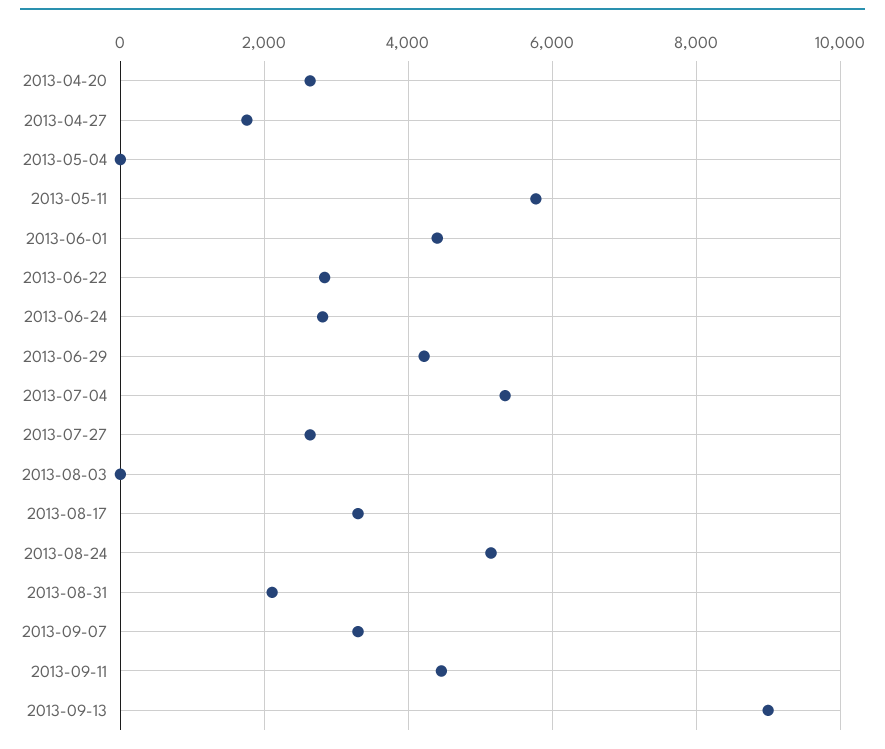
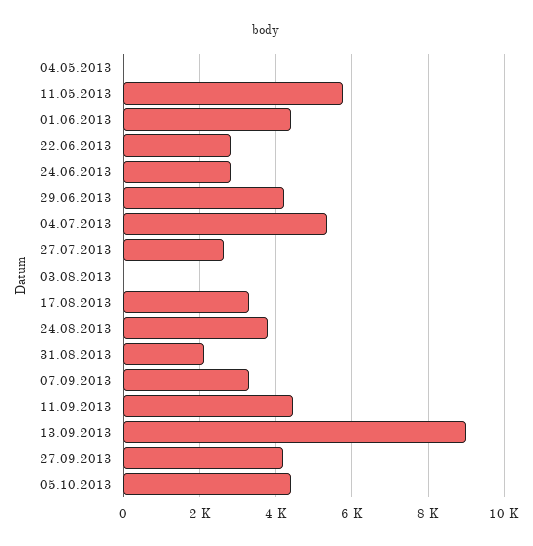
2013-04-20: 2600 -> none
2013-04-27: 1800 -> none
2013-08-24: 5200 -> 3800
27.09.2013: none -> 4200
05.10.2013: none -> 4400

